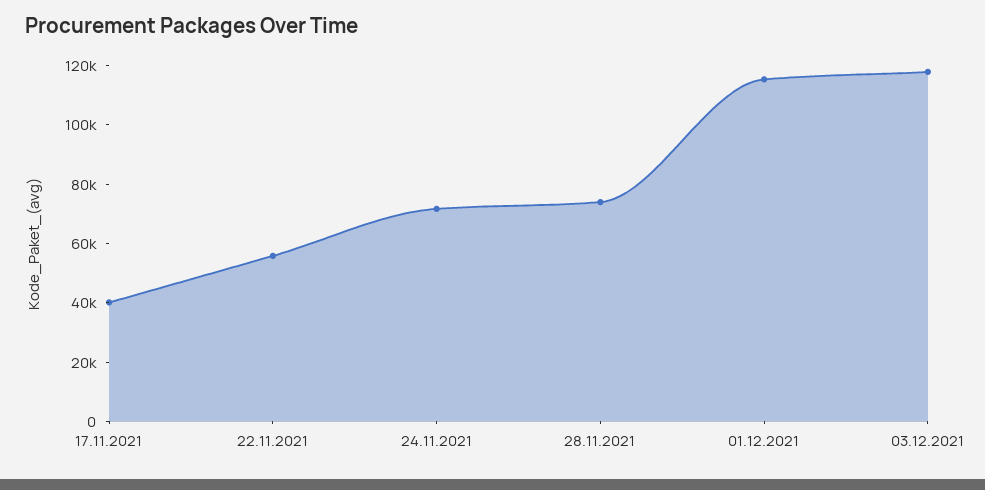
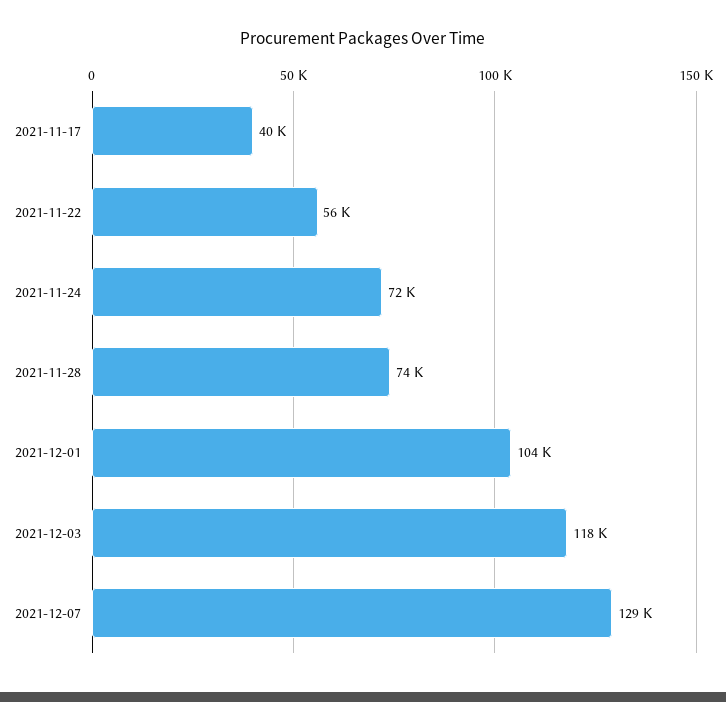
01.12.2021: 115000 -> 104000
2021-12-07: none -> 129000

